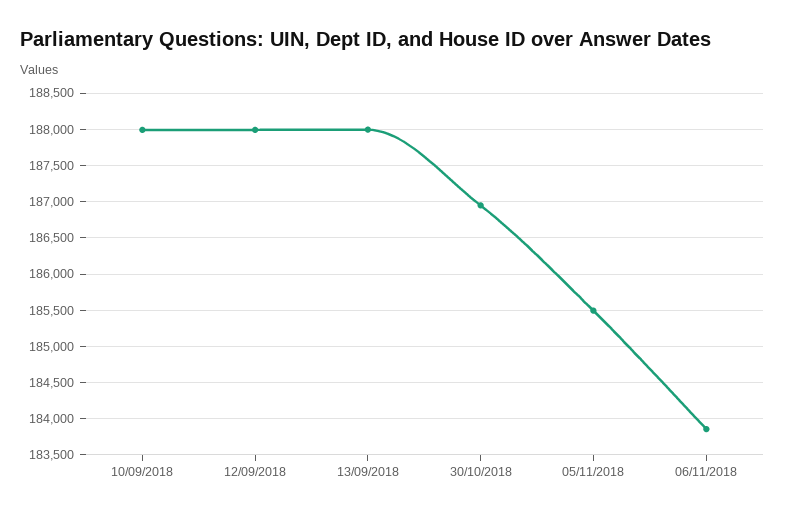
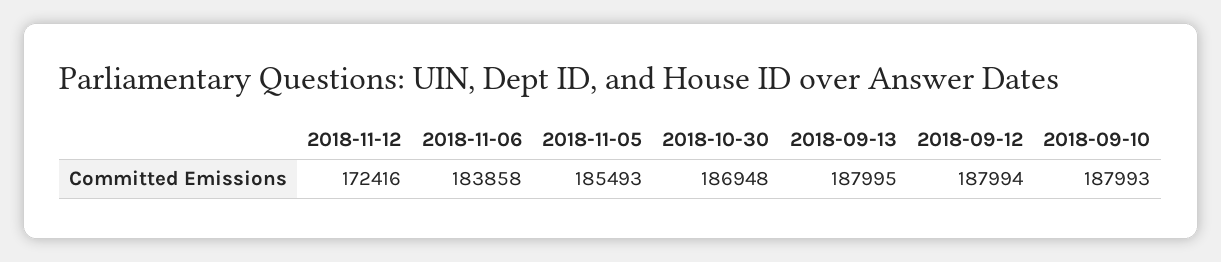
2018-11-12: none -> 172416

